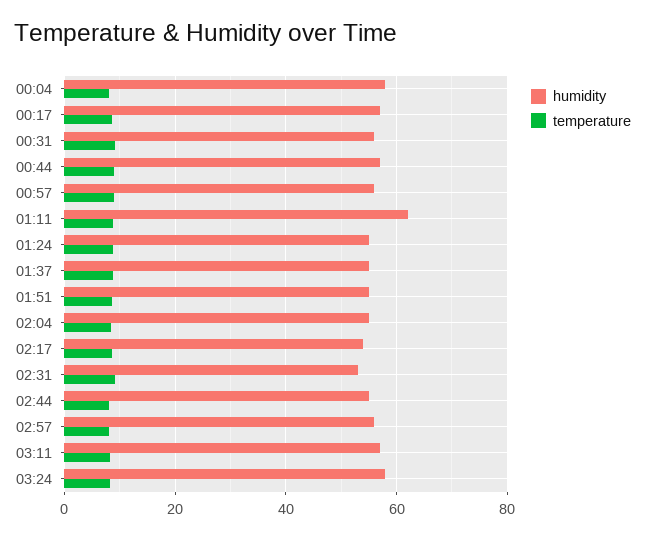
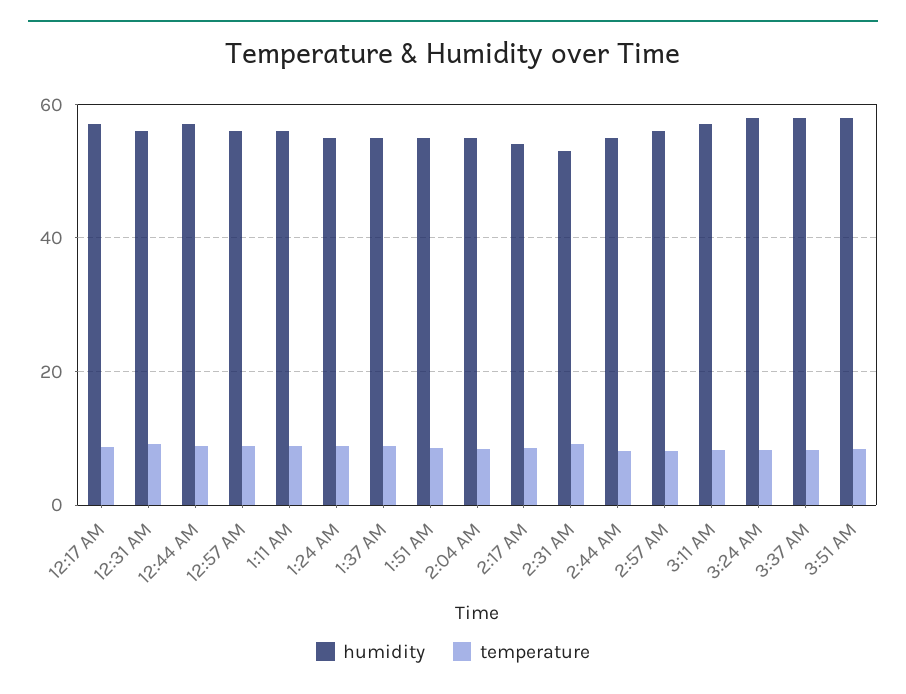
humidity, 00:04: 58 -> none
temperature, 00:04: 8 -> none
humidity, 01:11: 62 -> 56
humidity, 3:37 AM: none -> 58
temperature, 3:37 AM: none -> 8
humidity, 3:51 AM: none -> 58
temperature, 3:51 AM: none -> 8

